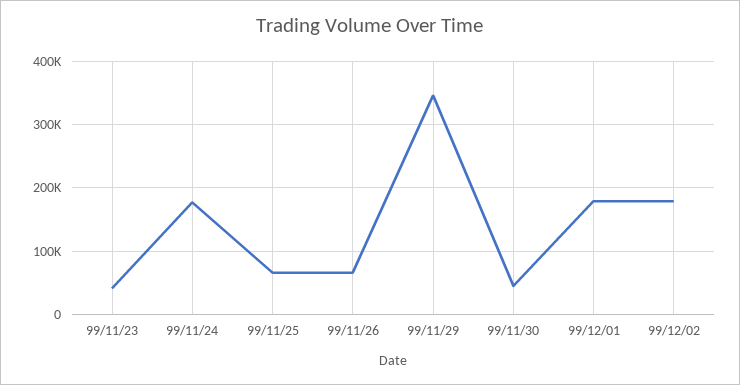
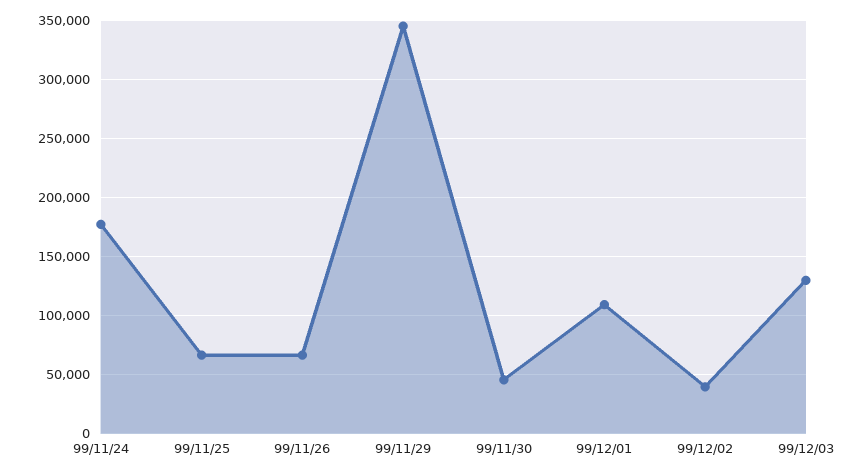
99/11/23: 40000 -> none
99/12/01: 180000 -> 110000
99/12/02: 180000 -> 40000
99/12/03: none -> 130000

